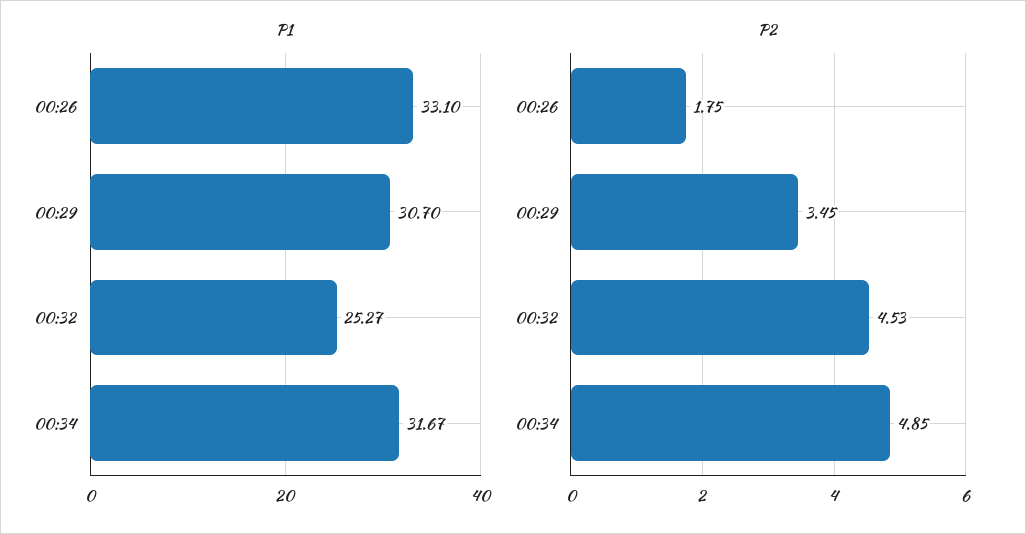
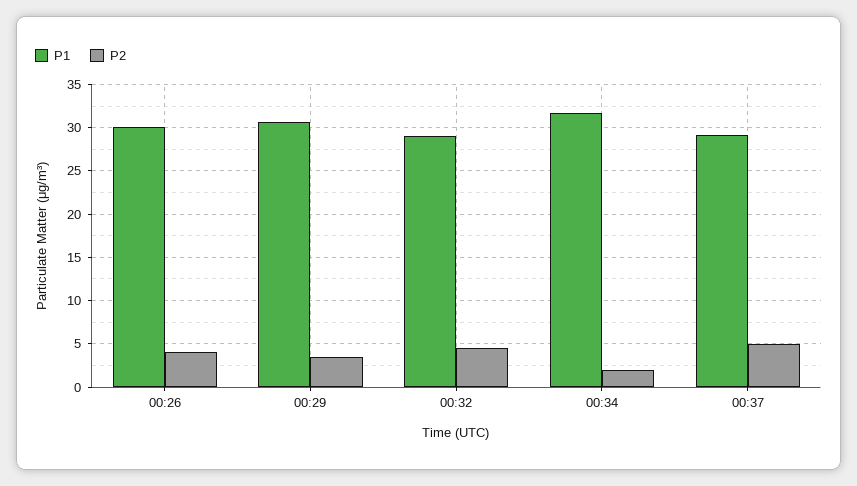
P1, 00:26: 33.1 -> 30
P1, 00:32: 25.27 -> 29
P2, 00:26: 1.75 -> 4
P2, 00:34: 4.85 -> 2
P1, 00:37: none -> 29
P2, 00:37: none -> 5

